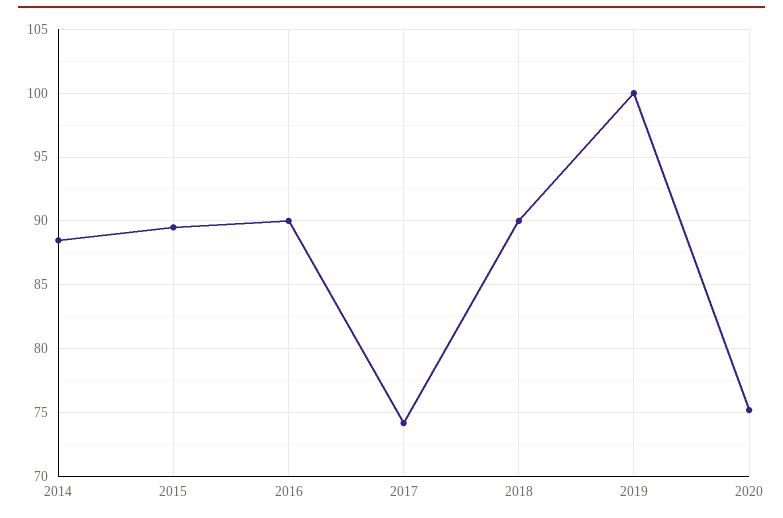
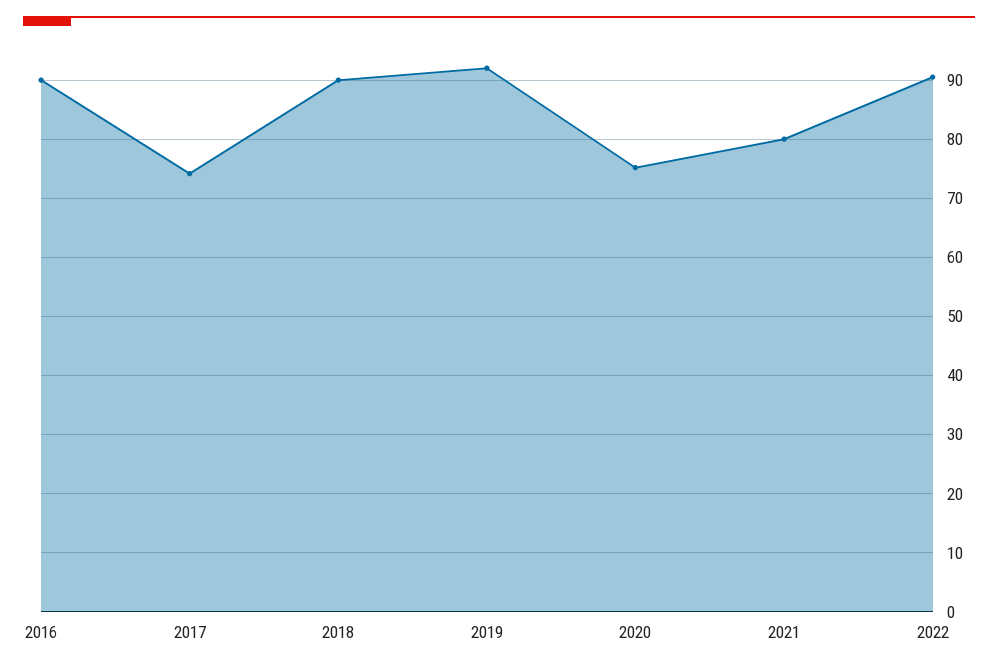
2014: 88.5 -> none
2015: 89.5 -> none
2019: 100 -> 92
2021: none -> 80
2022: none -> 90

